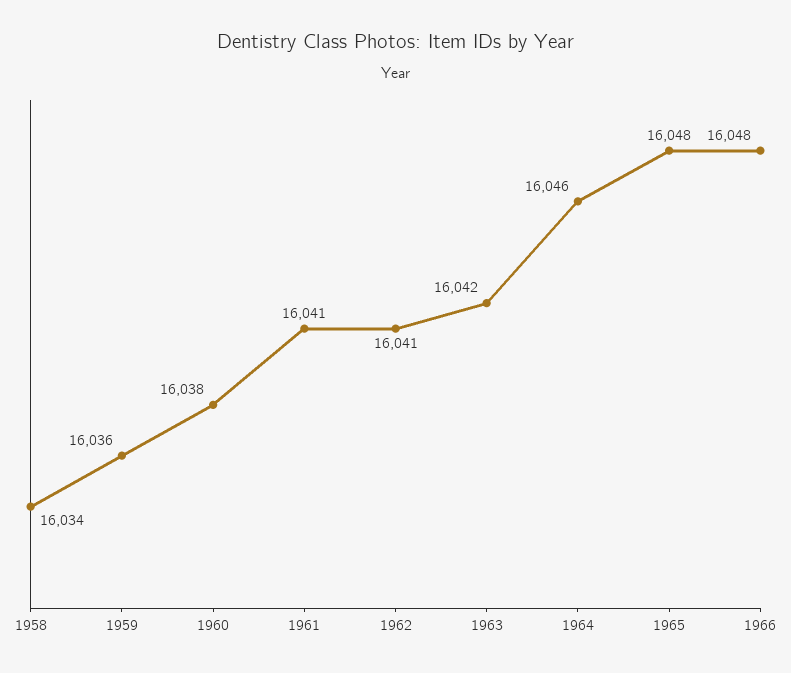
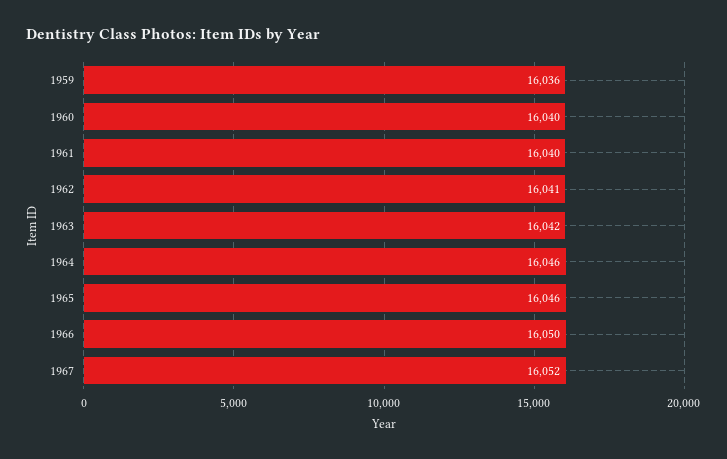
1958: 16034 -> none
1960: 16038 -> 16040
1961: 16041 -> 16040
1965: 16048 -> 16046
1966: 16048 -> 16050
1967: none -> 16052

